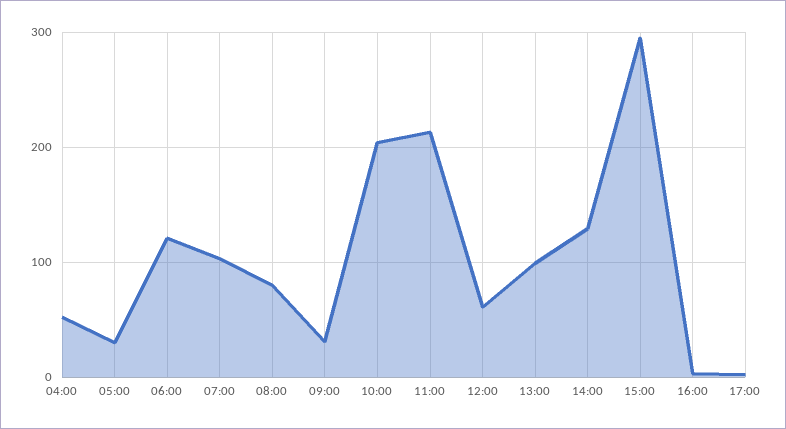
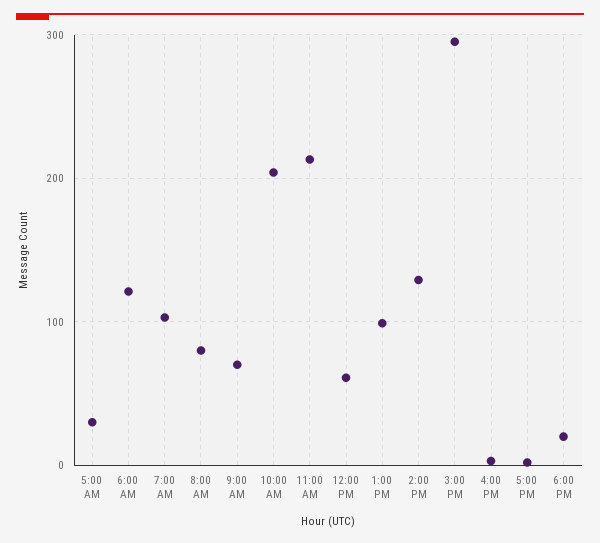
04:00: 50 -> none
09:00: 30 -> 70
6:00 PM: none -> 20

